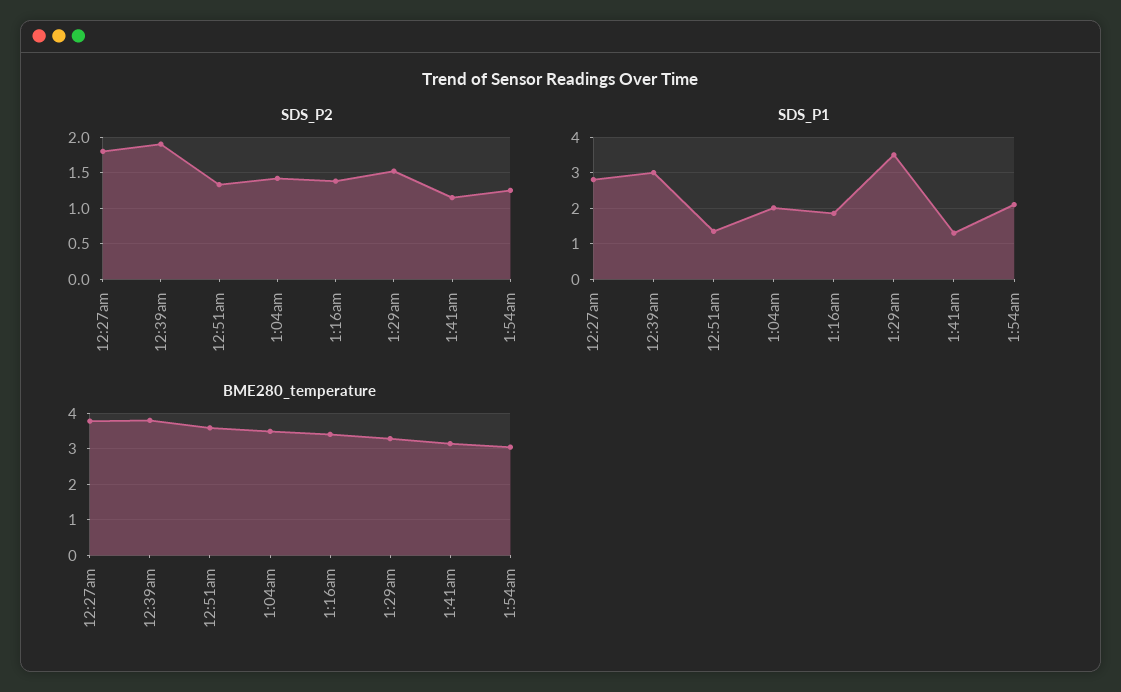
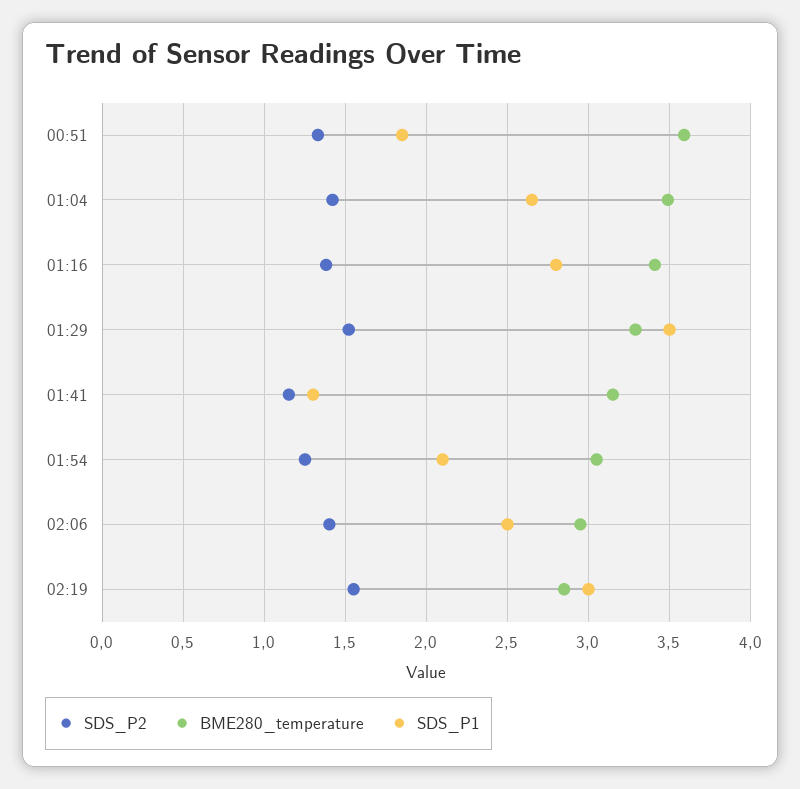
SDS_P2, 12:27am: 1.8 -> none
SDS_P2, 12:39am: 1.9 -> none
SDS_P1, 12:27am: 2.8 -> none
SDS_P1, 12:39am: 3 -> none
SDS_P1, 12:51am: 1.4 -> 1.85
SDS_P1, 1:04am: 2 -> 2.65
SDS_P1, 1:16am: 1.8 -> 2.8
BME280_temperature, 12:27am: 3.8 -> none
BME280_temperature, 12:39am: 3.8 -> none
SDS_P2, 02:06: none -> 1.4
BME280_temperature, 02:06: none -> 2.95
SDS_P1, 02:06: none -> 2.5
SDS_P2, 02:19: none -> 1.55
BME280_temperature, 02:19: none -> 2.85
SDS_P1, 02:19: none -> 3

